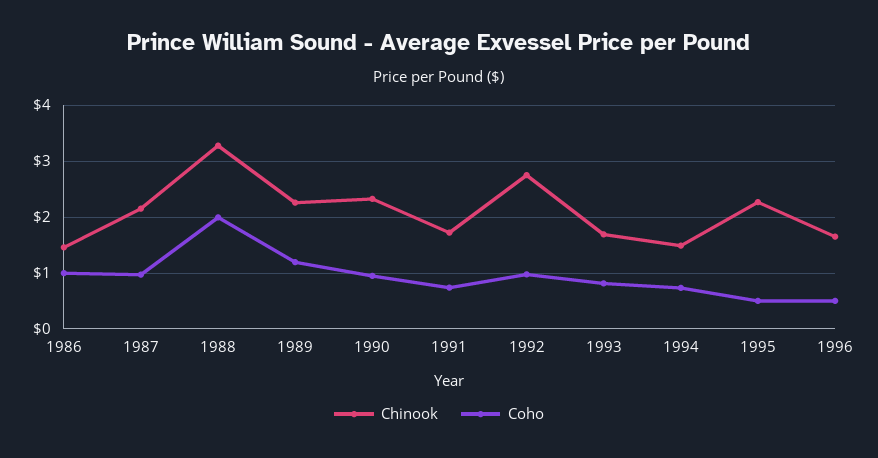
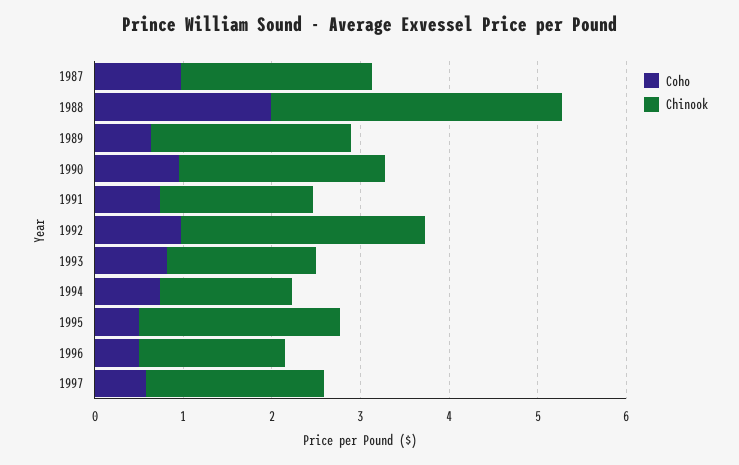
Chinook, 1986: 1.4 -> none
Coho, 1986: 1 -> none
Coho, 1989: 1.2 -> 0.6
Coho, 1997: none -> 0.6
Chinook, 1997: none -> 2

